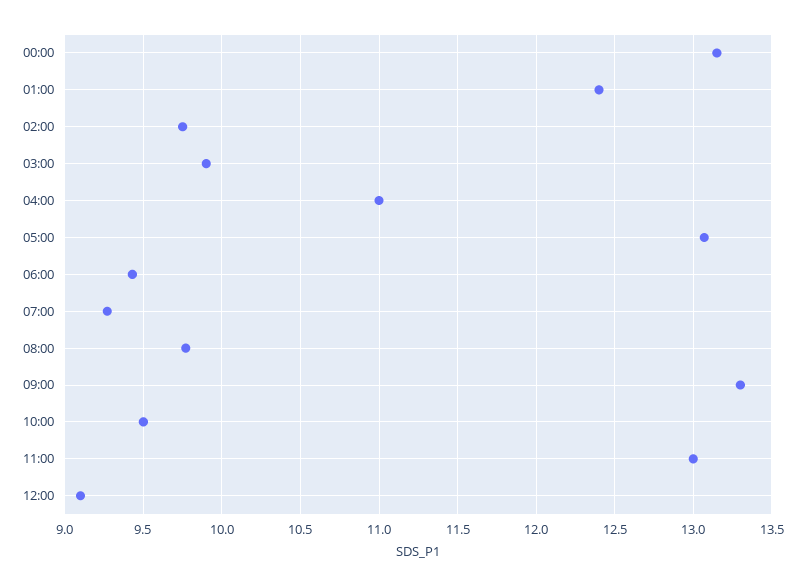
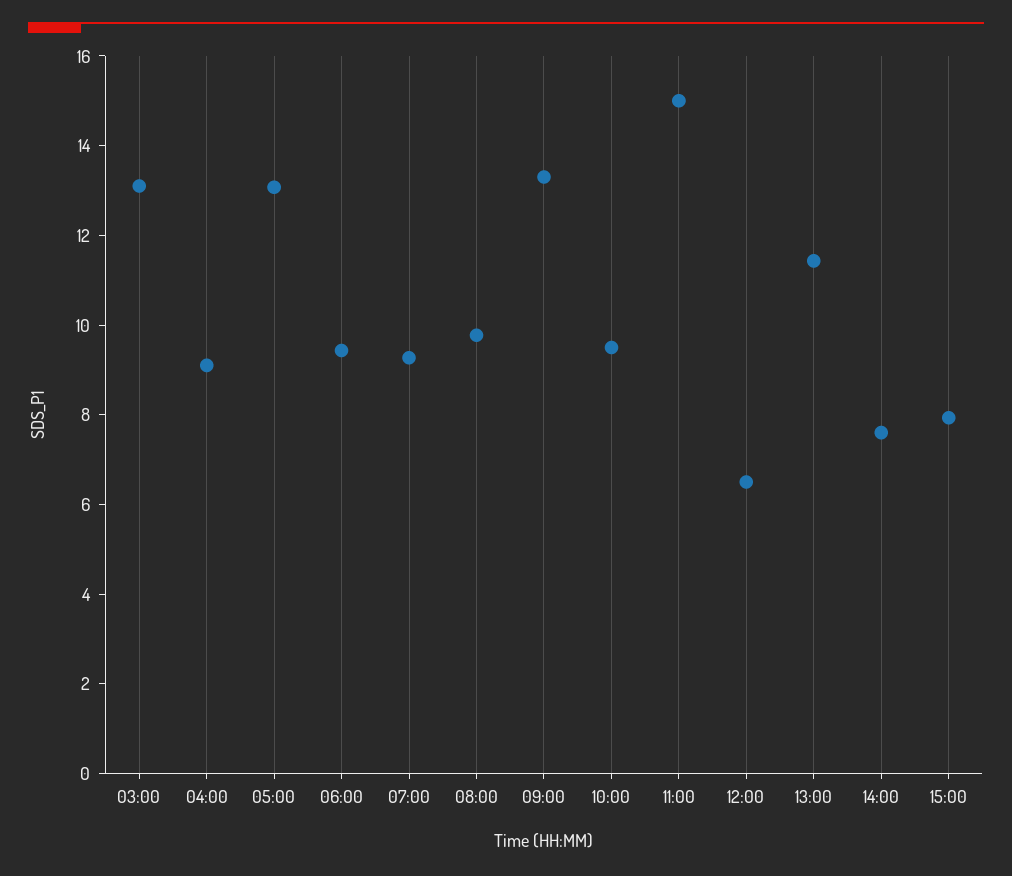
00:00: 13.15 -> none
01:00: 12.4 -> none
02:00: 9.75 -> none
03:00: 9.9 -> 13
04:00: 11 -> 9
11:00: 13 -> 15
12:00: 9.1 -> 6.5
13:00: none -> 11.5
14:00: none -> 7.5
15:00: none -> 8

